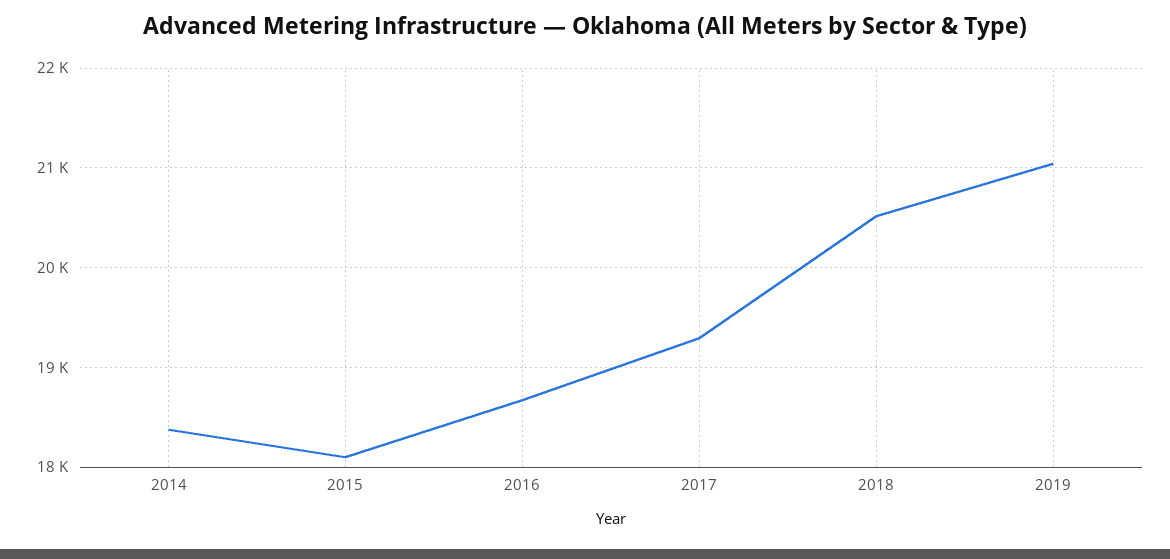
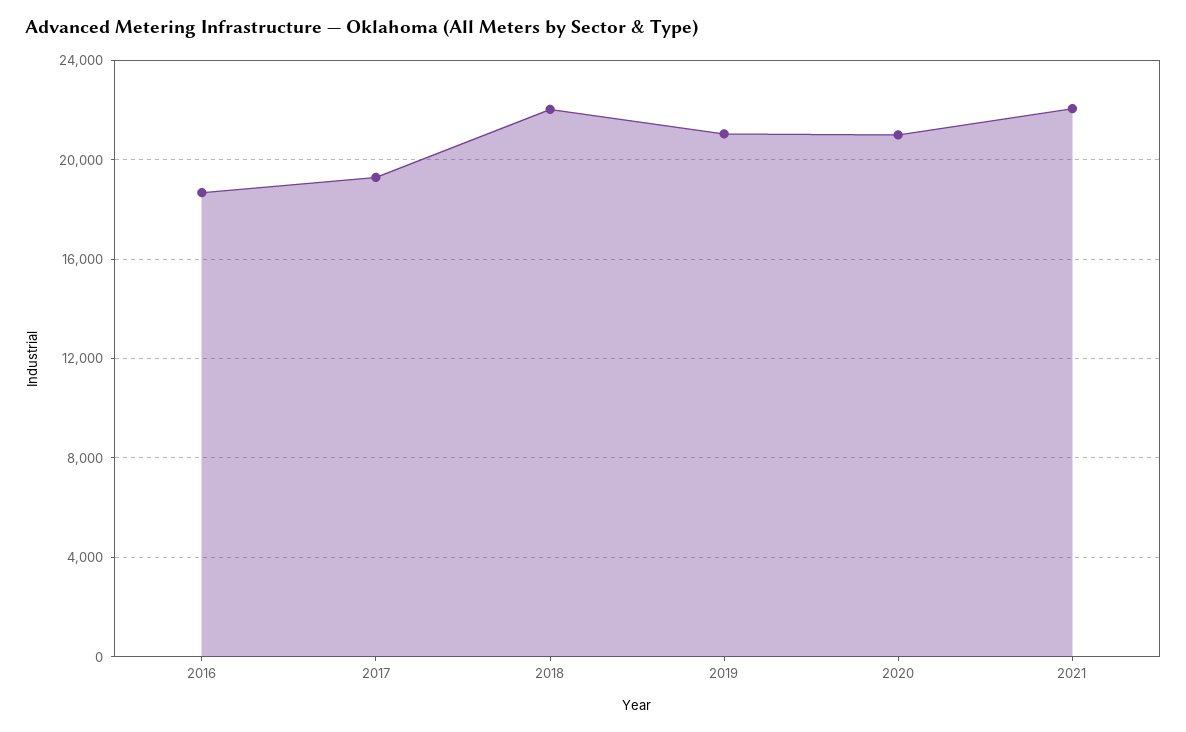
2014: 18400 -> none
2015: 18100 -> none
2018: 20500 -> 22000
2020: none -> 21000
2021: none -> 22000

